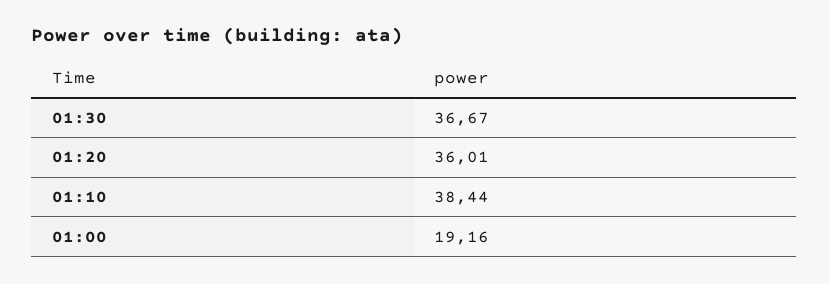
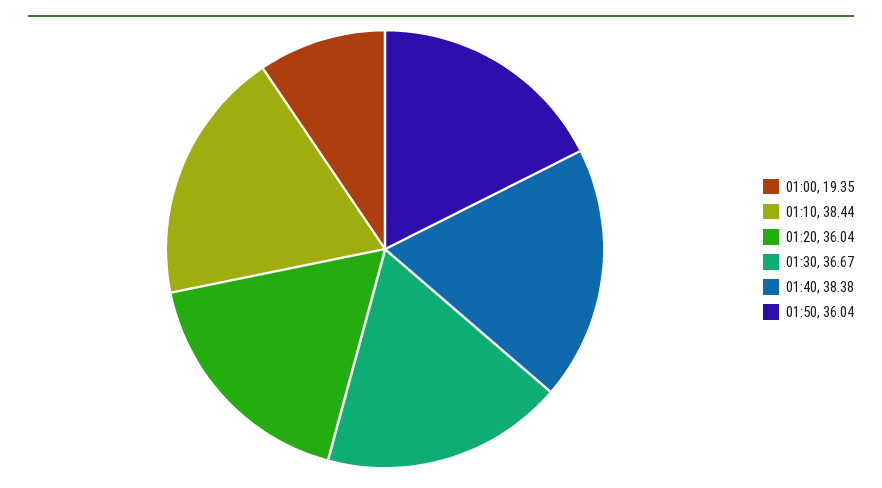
01:20: 36.01 -> 36.04
01:00: 19.16 -> 19.35
01:40: none -> 38.38
01:50: none -> 36.04

